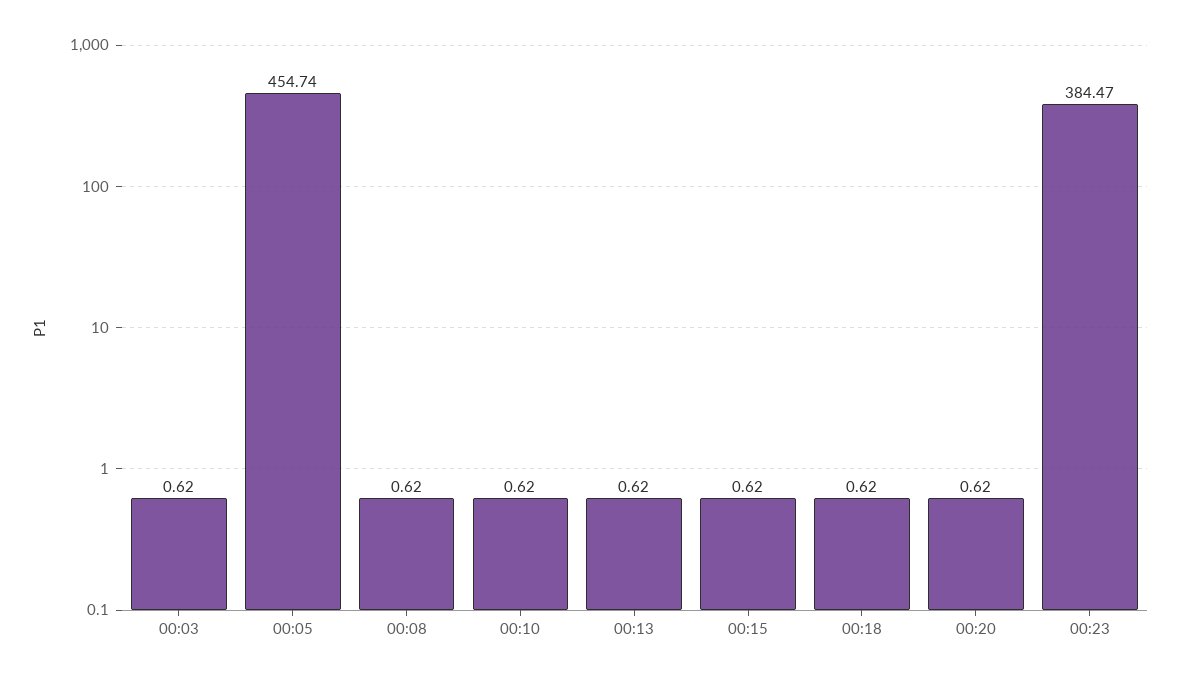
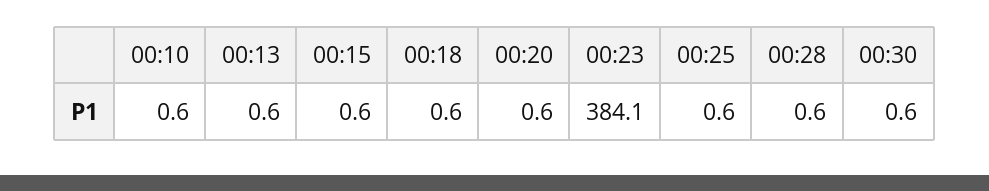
00:03: 0.62 -> none
00:05: 454.74 -> none
00:08: 0.62 -> none
00:23: 384.47 -> 384.1
00:25: none -> 0.6
00:28: none -> 0.6
00:30: none -> 0.6

